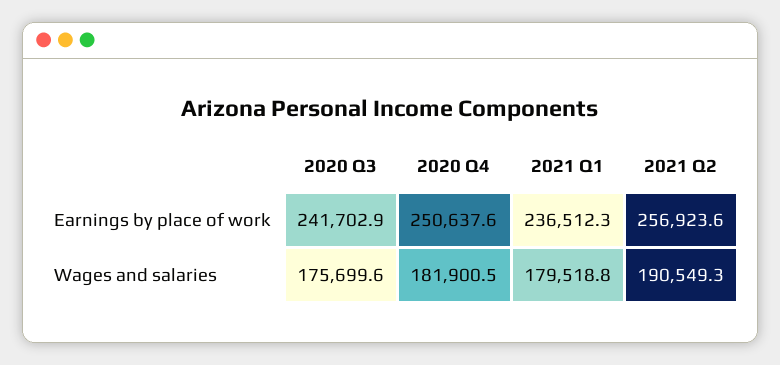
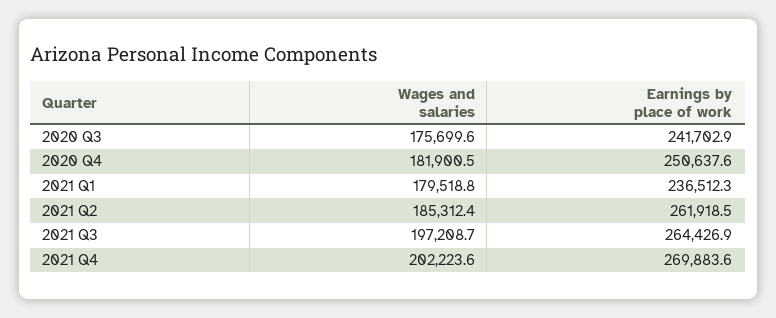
2021 Q2, Earnings by place of work: 256923.6 -> 261918.5
2021 Q2, Wages and salaries: 190549.3 -> 185312.4
2021 Q3, Wages and salaries: none -> 197208.7
2021 Q3, Earnings by place of work: none -> 264426.9
2021 Q4, Wages and salaries: none -> 202223.6
2021 Q4, Earnings by place of work: none -> 269883.6

